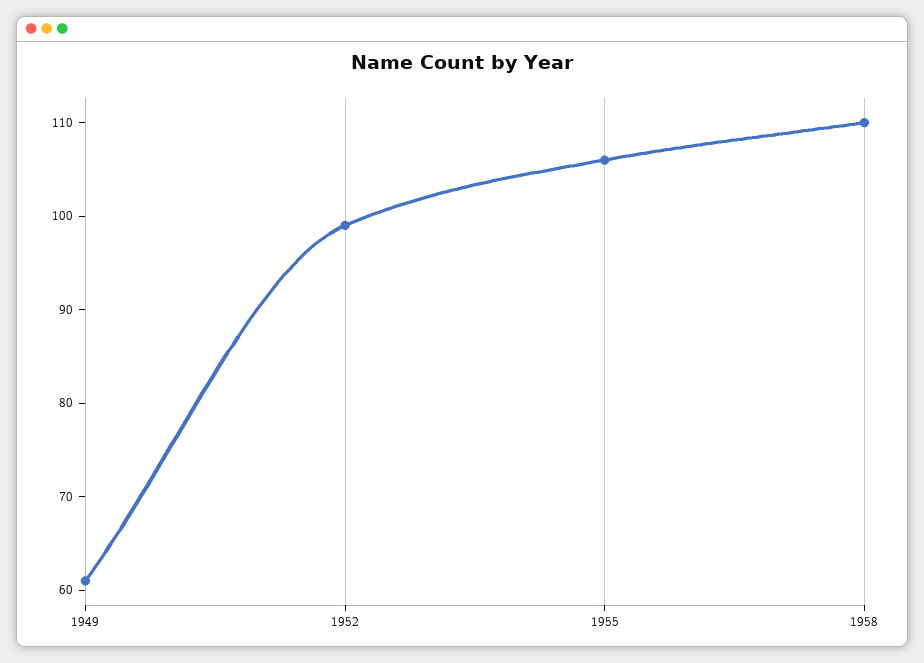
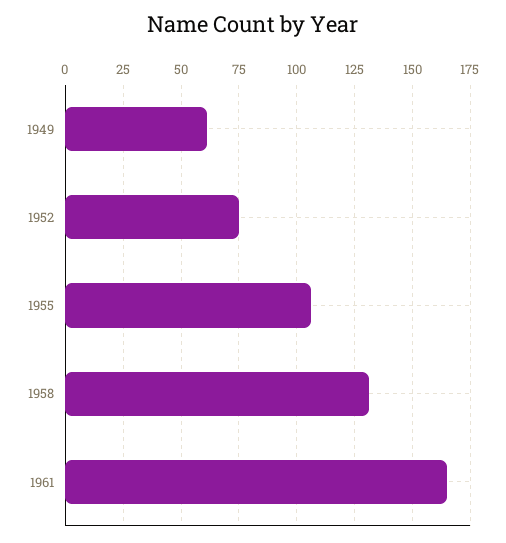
1952: 99 -> 75
1958: 110 -> 130
1961: none -> 165

